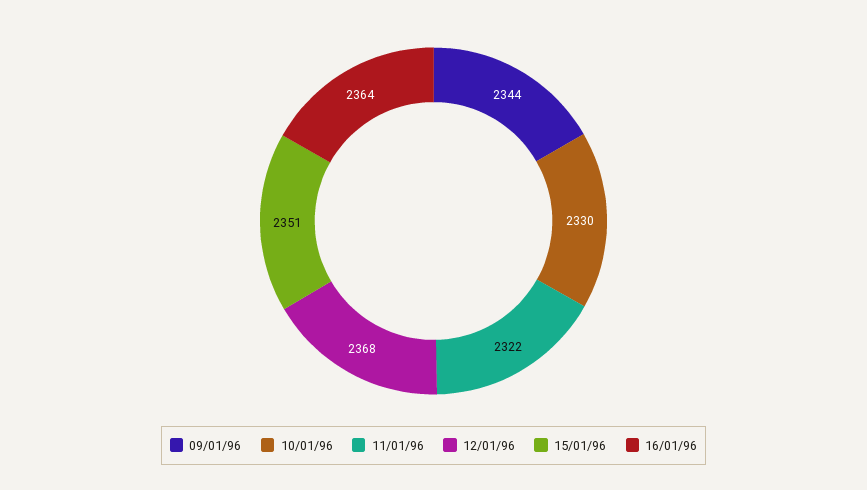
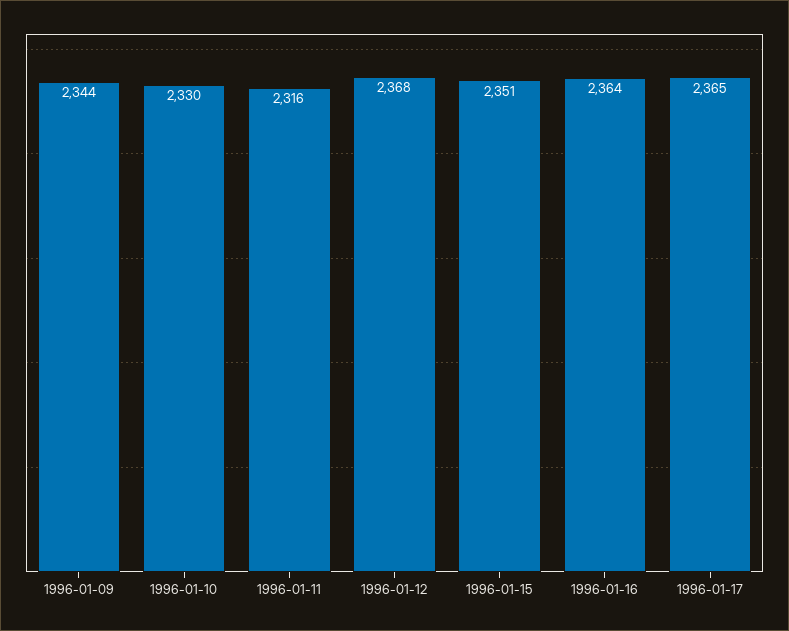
11/01/96: 2322 -> 2316
1996-01-17: none -> 2365

